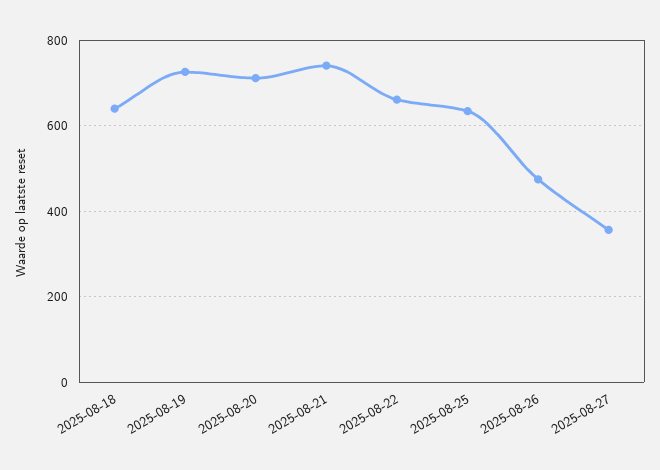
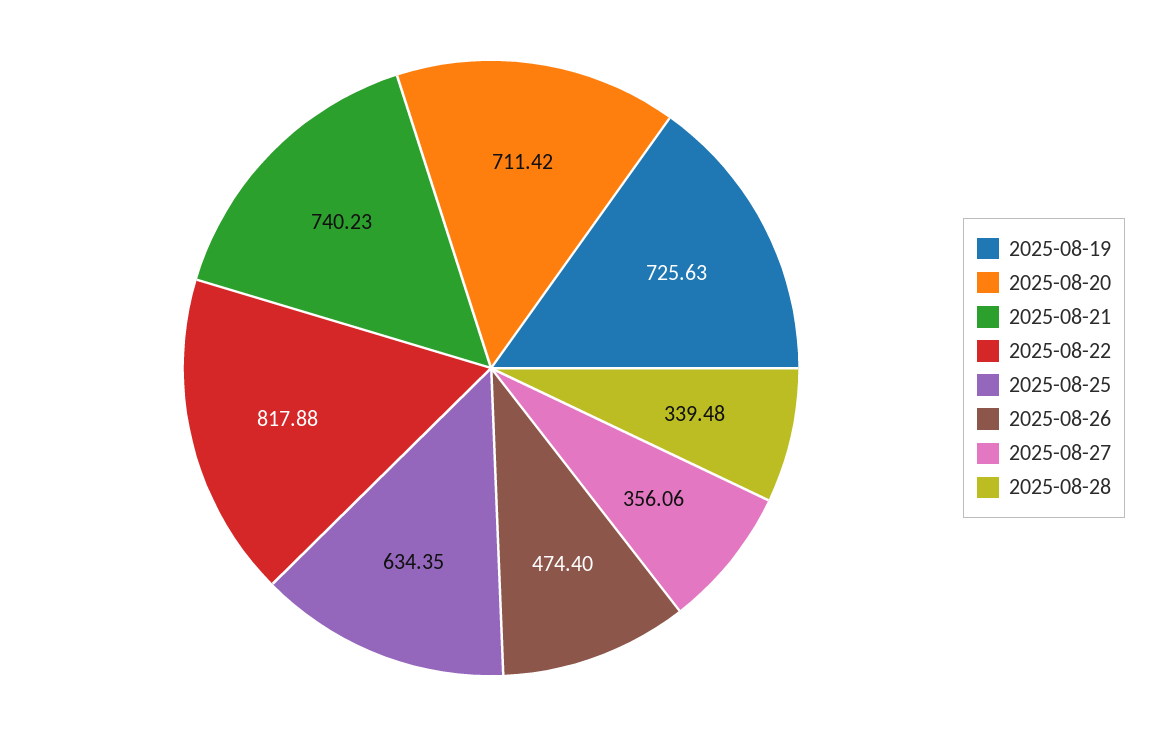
2025-08-18: 640 -> none
2025-08-22: 660 -> 817.88
2025-08-28: none -> 339.48

